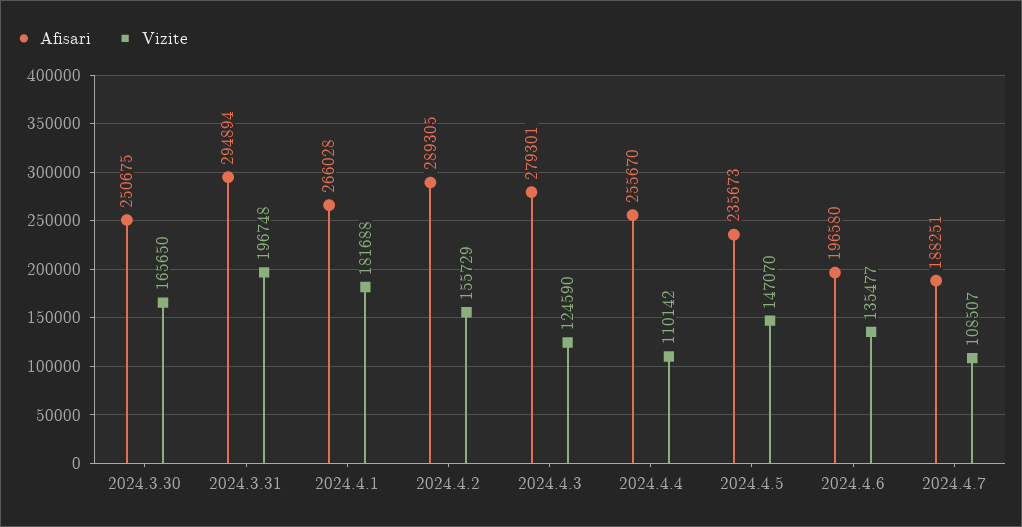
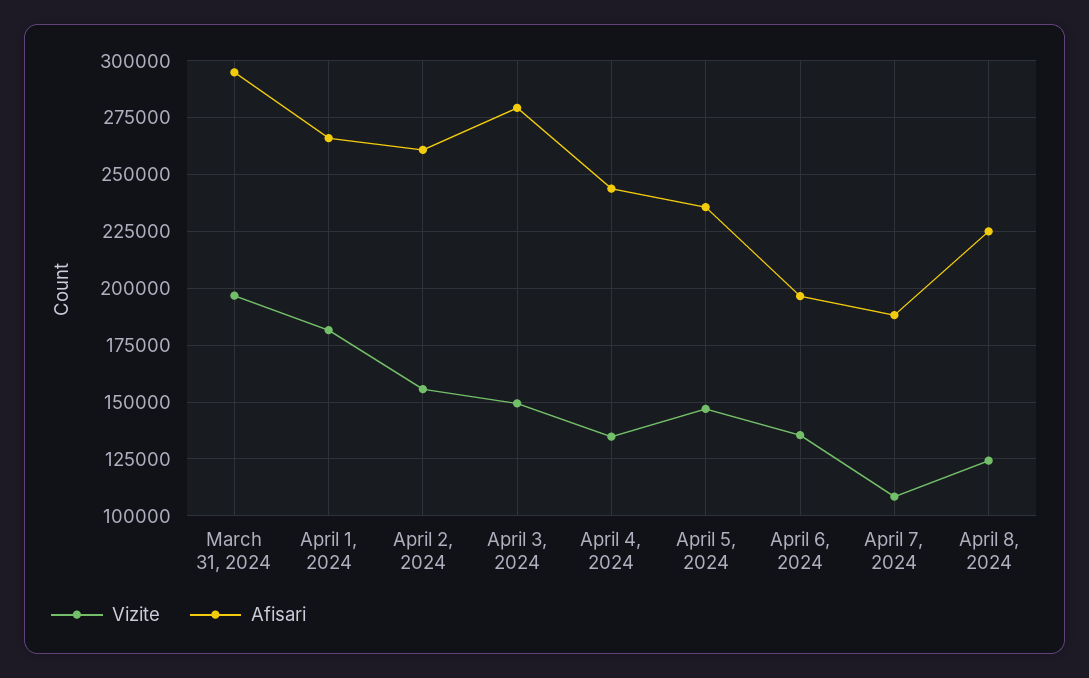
Afisari, 2024.3.30: 250675 -> none
Vizite, 2024.3.30: 165650 -> none
Afisari, 2024.4.2: 289305 -> 260000
Vizite, 2024.4.3: 124590 -> 150000
Afisari, 2024.4.4: 255670 -> 245000
Vizite, 2024.4.4: 110142 -> 135000
Vizite, April 8, 2024: none -> 125000
Afisari, April 8, 2024: none -> 225000

